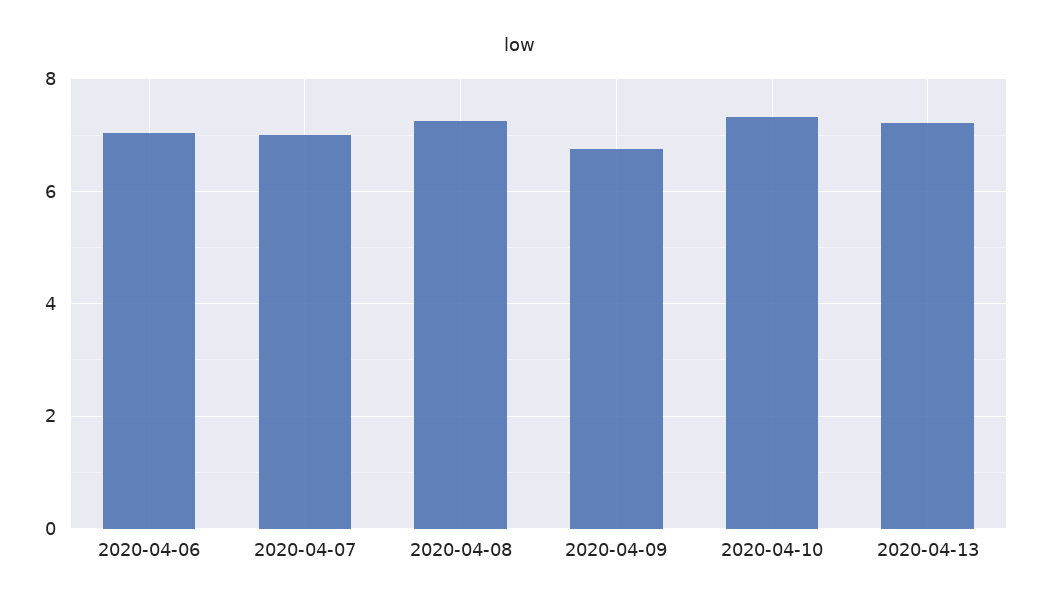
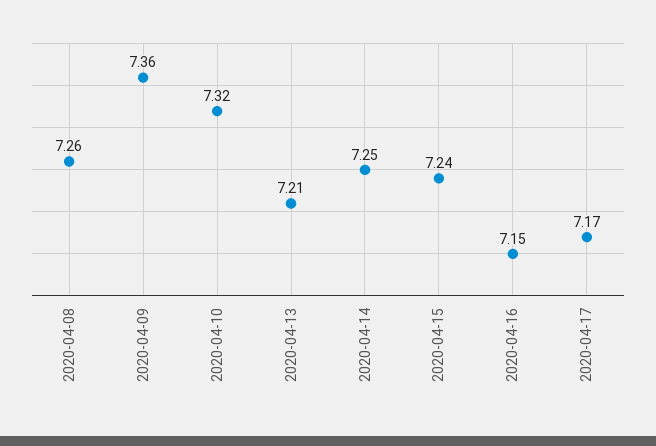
2020-04-06: 7 -> none
2020-04-07: 7 -> none
2020-04-09: 6.8 -> 7.36
2020-04-14: none -> 7.25
2020-04-15: none -> 7.24
2020-04-16: none -> 7.15
2020-04-17: none -> 7.17

